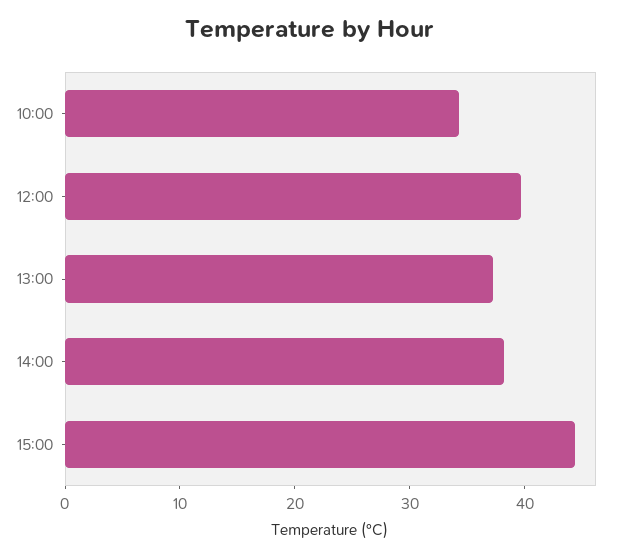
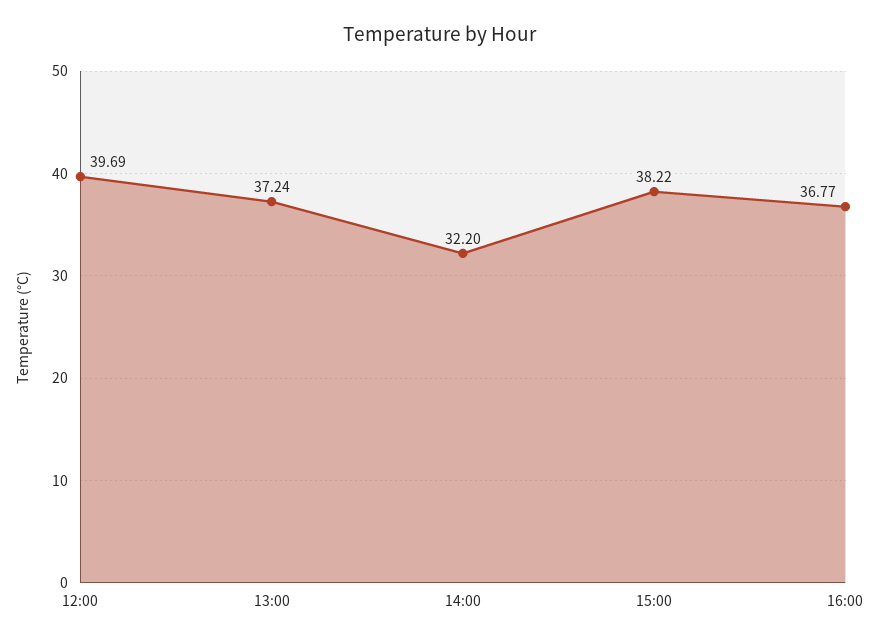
10:00: 34 -> none
14:00: 38 -> 32.2
15:00: 44 -> 38.22
16:00: none -> 36.77

